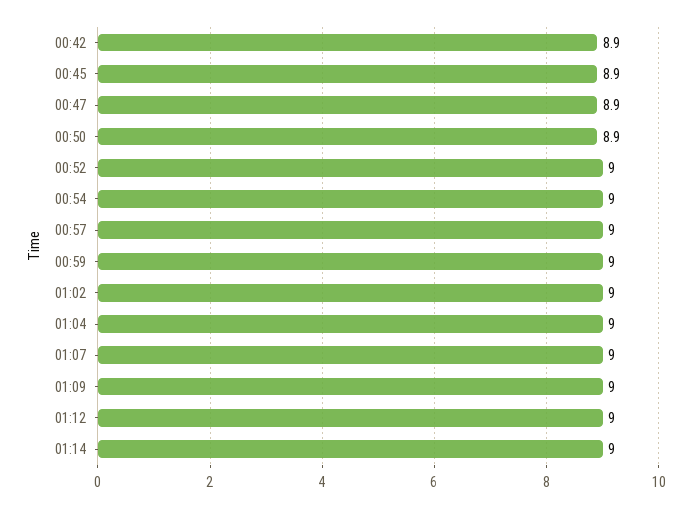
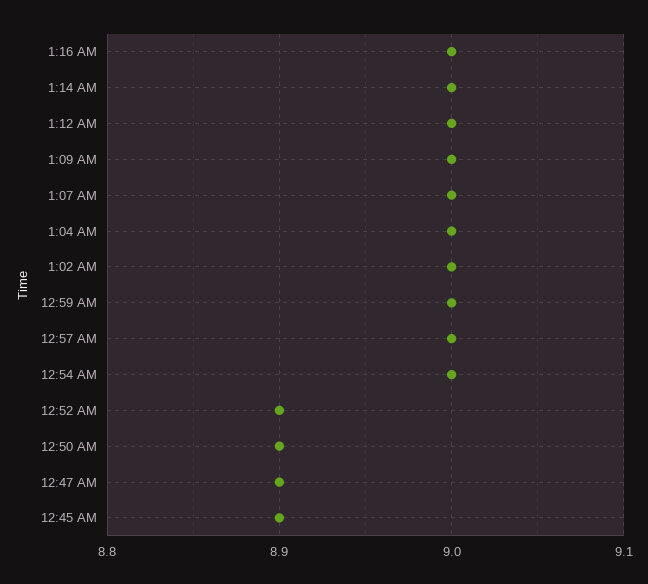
00:42: 8.9 -> none
00:52: 9 -> 8.9
1:16 AM: none -> 9

